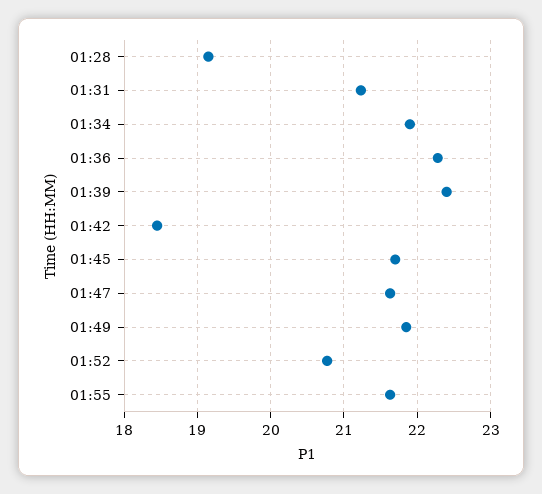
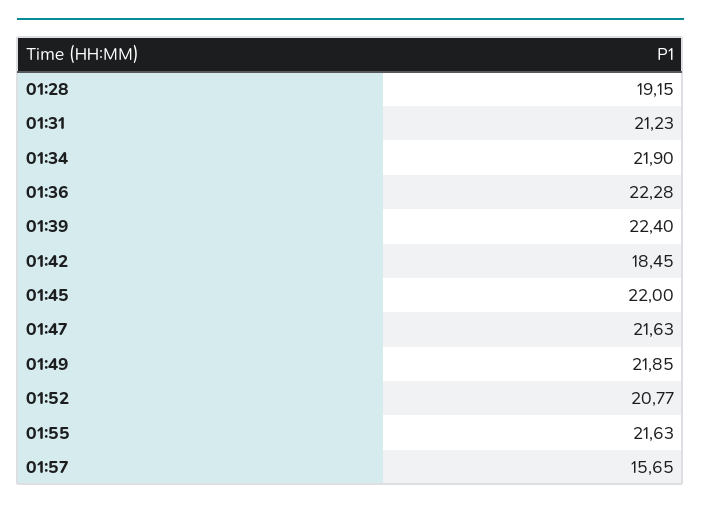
01:45: 21.7 -> 22
01:57: none -> 15.65

